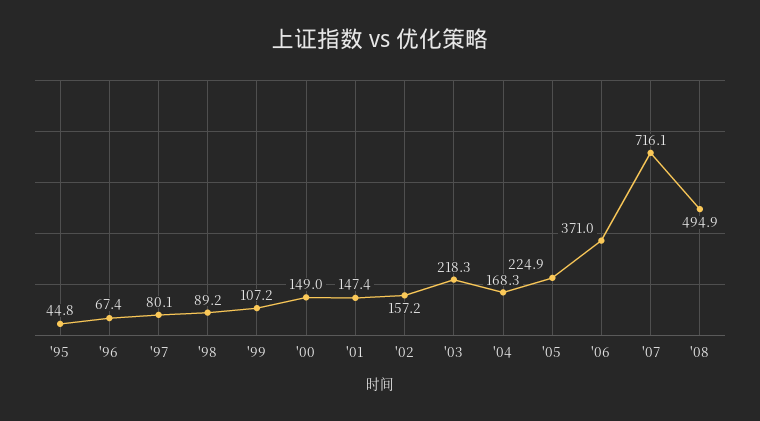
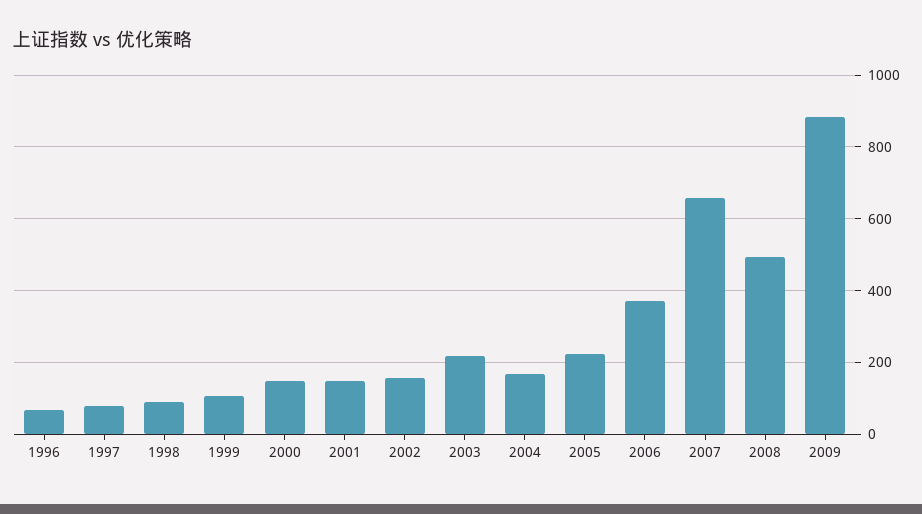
'95: 44.8 -> none
'07: 716.1 -> 660
2009: none -> 880

